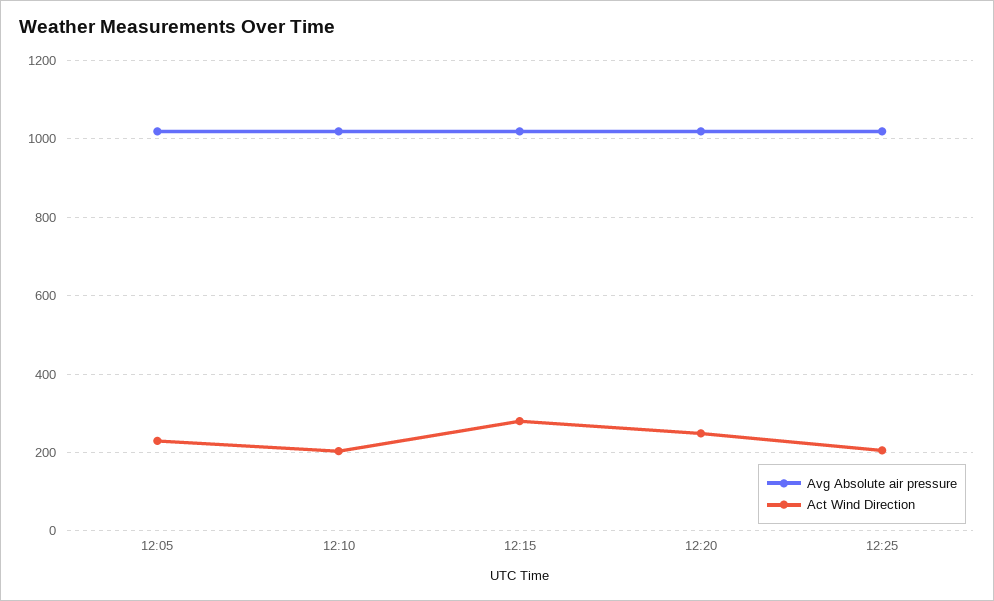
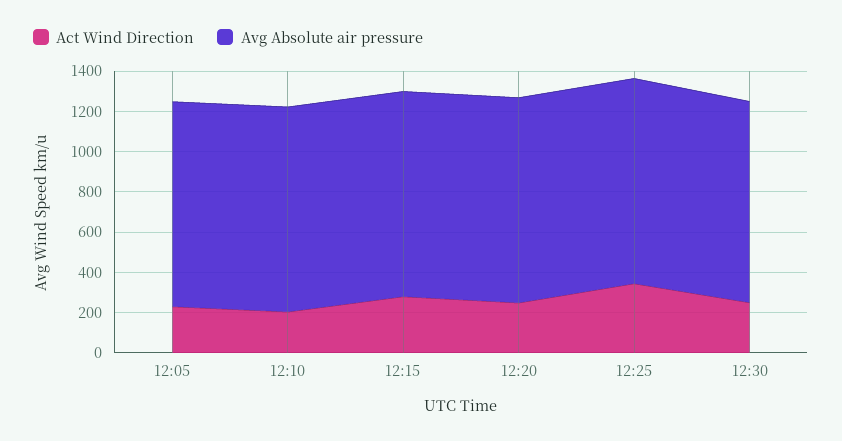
Act Wind Direction, 12:25: 200 -> 350
Act Wind Direction, 12:30: none -> 250
Avg Absolute air pressure, 12:30: none -> 1000

